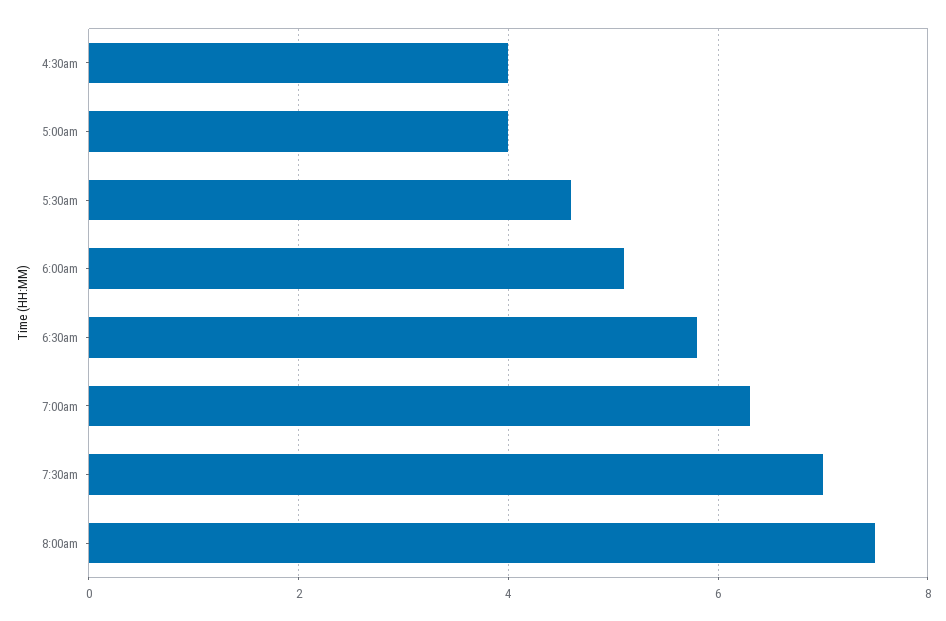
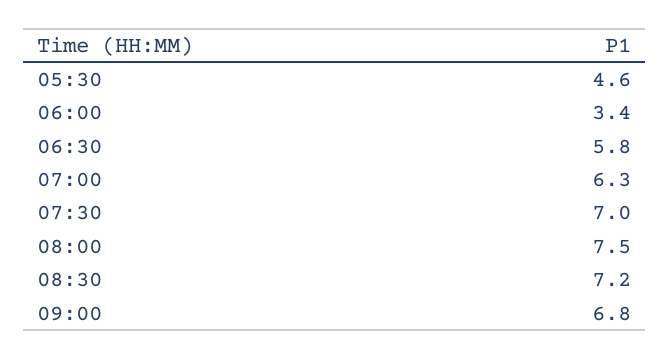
4:30am: 4 -> none
5:00am: 4 -> none
6:00am: 5 -> 3.4
08:30: none -> 7.2
09:00: none -> 6.8

